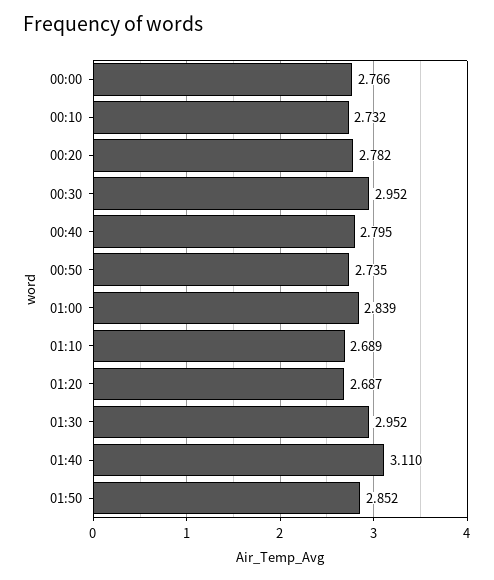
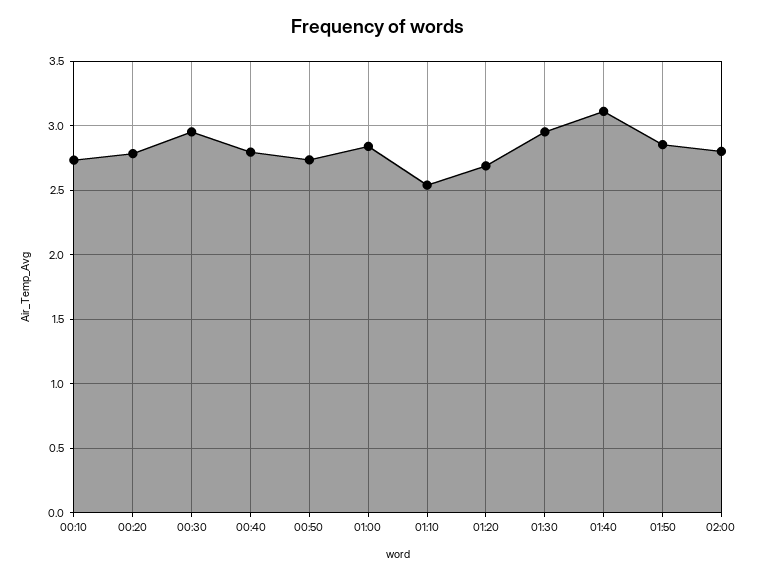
00:00: 2.766 -> none
01:10: 2.689 -> 2.55
02:00: none -> 2.8

